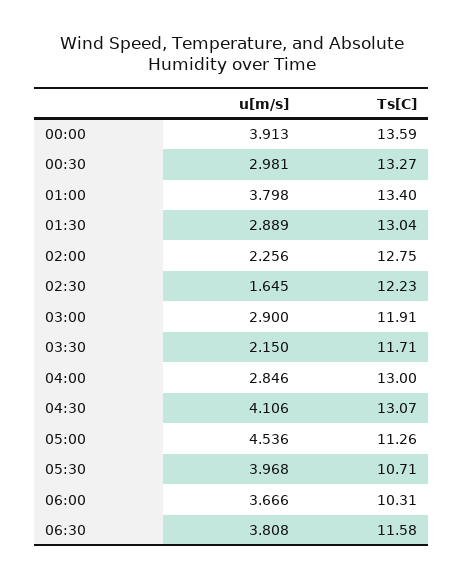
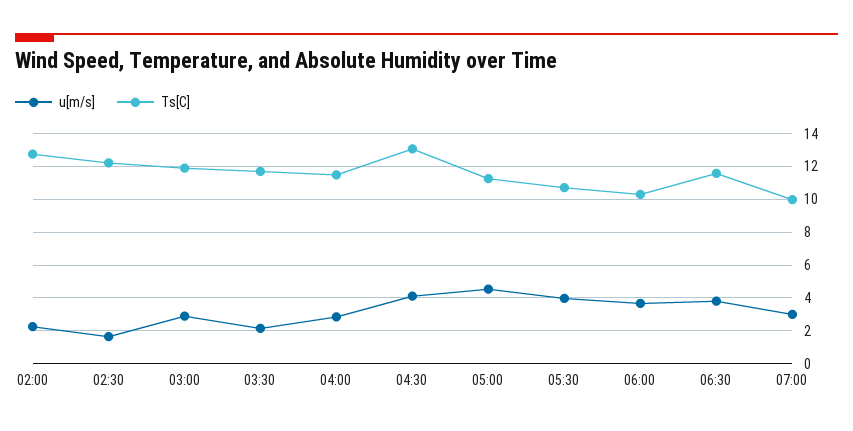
u[m/s], 00:00: 3.913 -> none
Ts[C], 00:00: 13.59 -> none
u[m/s], 00:30: 2.981 -> none
Ts[C], 00:30: 13.27 -> none
u[m/s], 01:00: 3.798 -> none
Ts[C], 01:00: 13.4 -> none
u[m/s], 01:30: 2.889 -> none
Ts[C], 01:30: 13.04 -> none
Ts[C], 04:00: 13 -> 11.5
u[m/s], 07:00: none -> 3
Ts[C], 07:00: none -> 10

